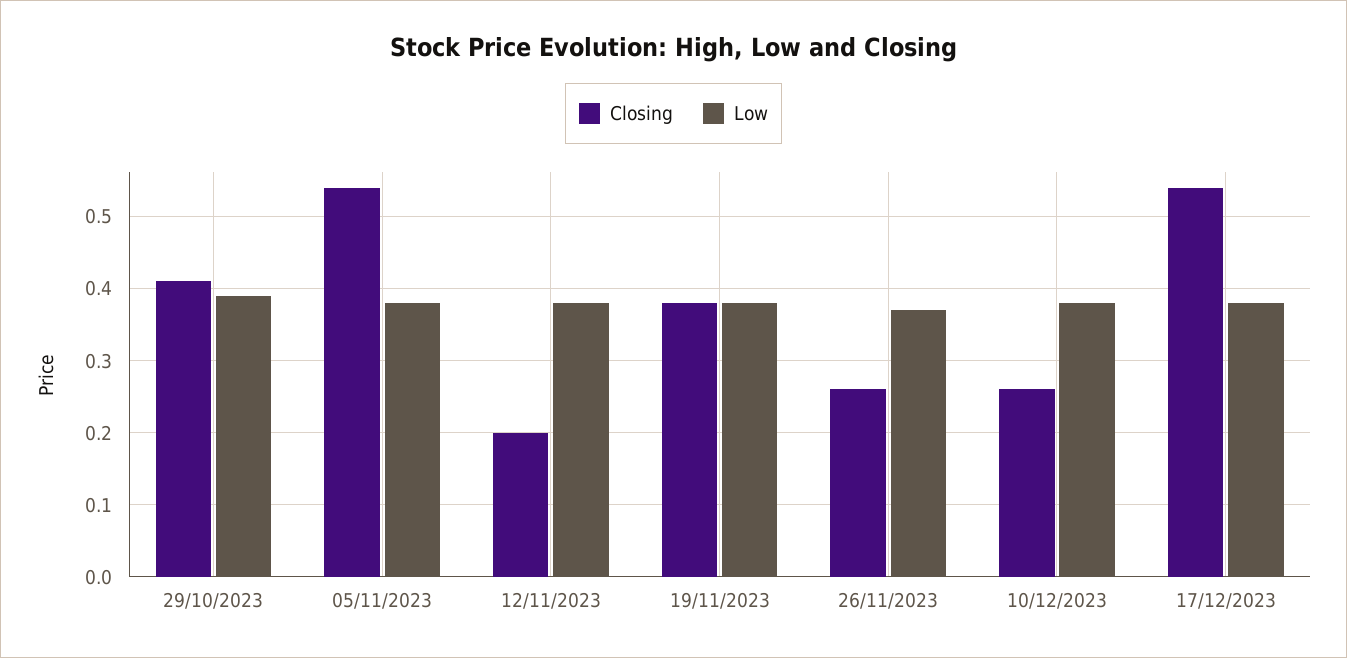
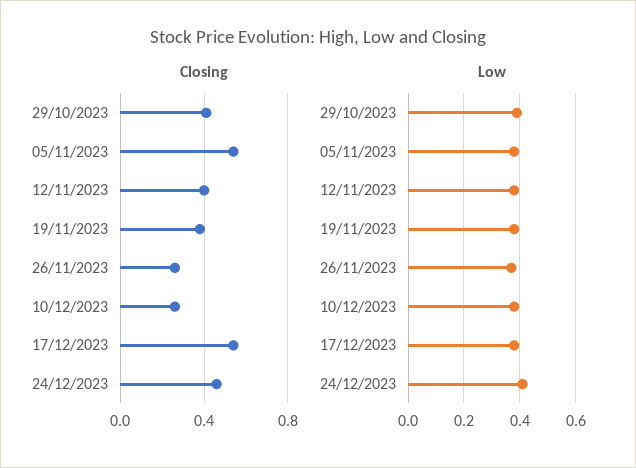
Closing, 12/11/2023: 0.2 -> 0.4
Closing, 24/12/2023: none -> 0.45
Low, 24/12/2023: none -> 0.4

